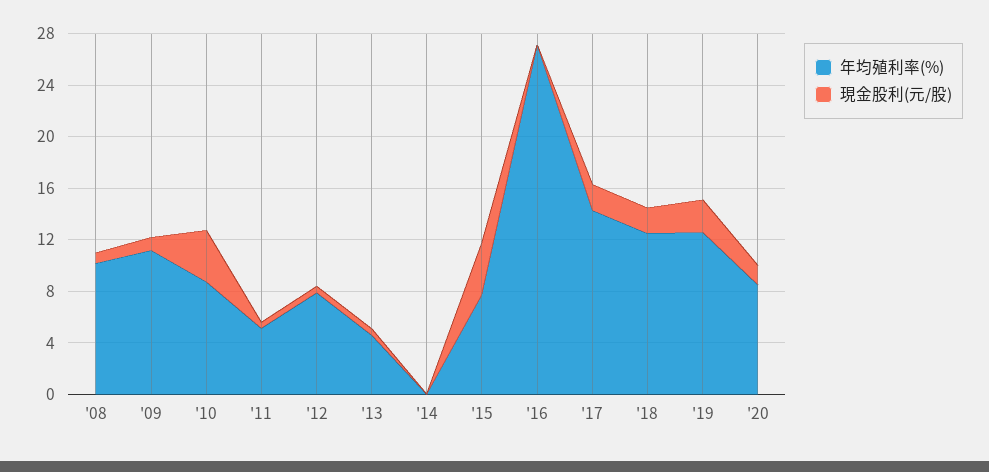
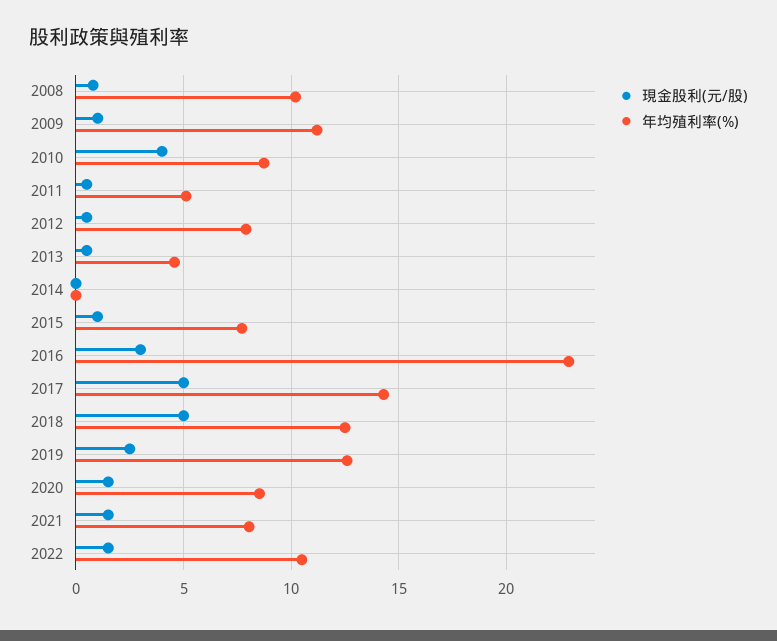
現金股利(元/股), '15: 4 -> 1
年均殖利率(%), '16: 27 -> 23
現金股利(元/股), '16: 0 -> 3
現金股利(元/股), '17: 2 -> 5
現金股利(元/股), '18: 2 -> 5
現金股利(元/股), 2021: none -> 1.5
年均殖利率(%), 2021: none -> 8
現金股利(元/股), 2022: none -> 1.5
年均殖利率(%), 2022: none -> 10.5

